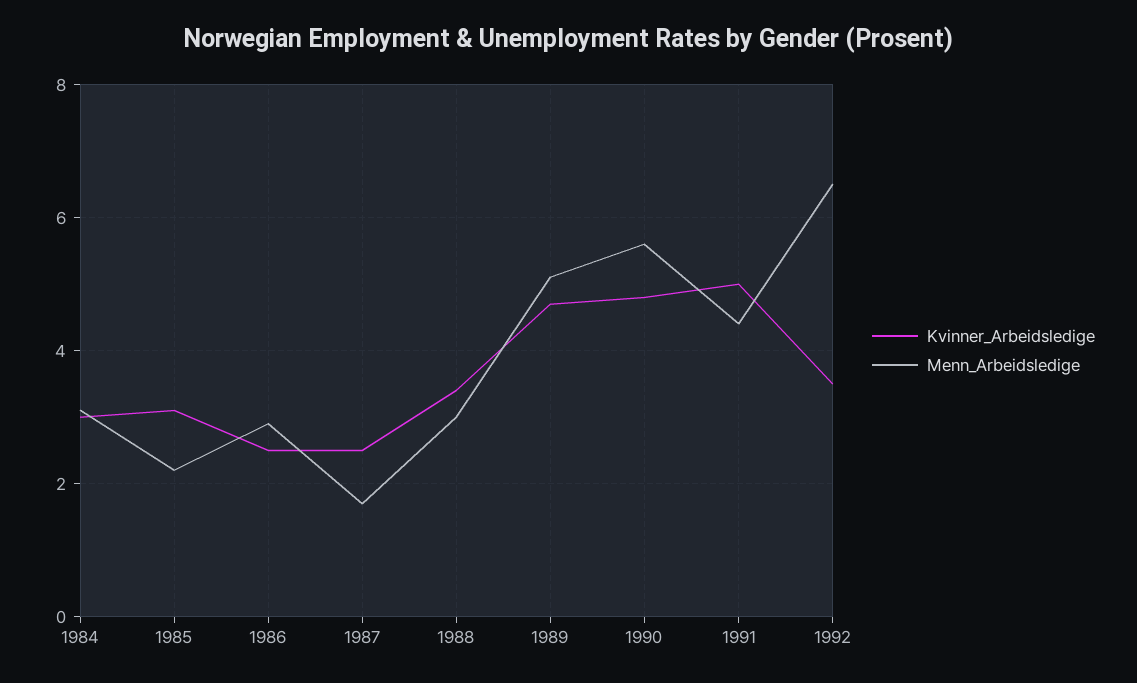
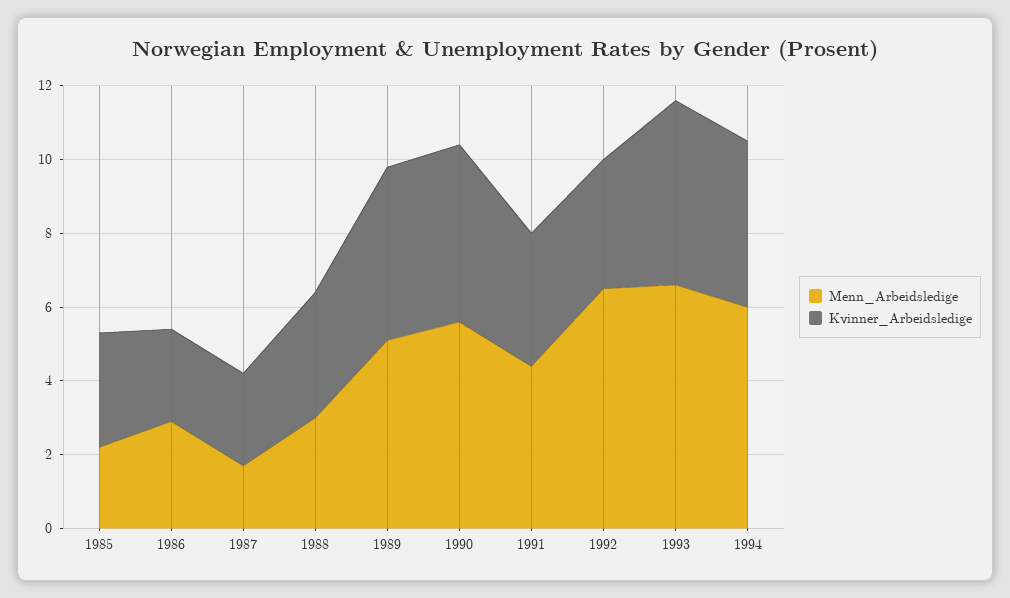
Kvinner_Arbeidsledige, 1984: 3 -> none
Menn_Arbeidsledige, 1984: 3 -> none
Kvinner_Arbeidsledige, 1991: 5 -> 3.5
Menn_Arbeidsledige, 1993: none -> 6.5
Kvinner_Arbeidsledige, 1993: none -> 5
Menn_Arbeidsledige, 1994: none -> 6
Kvinner_Arbeidsledige, 1994: none -> 4.5

